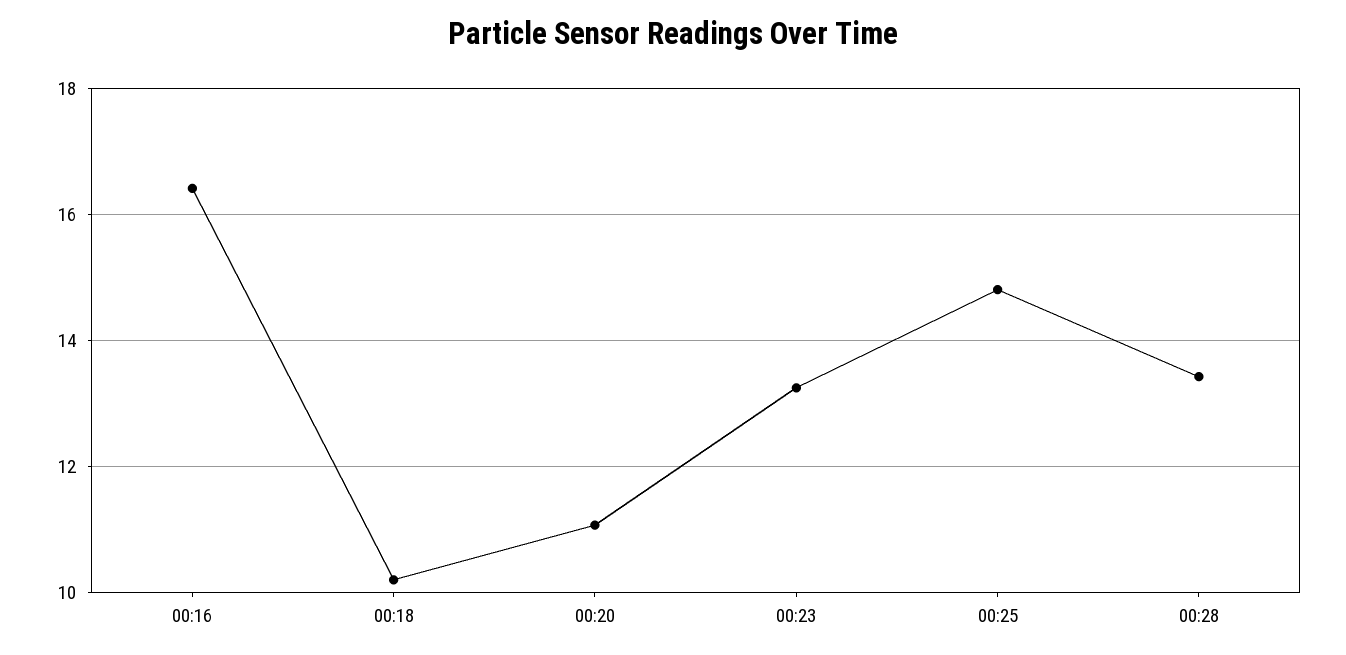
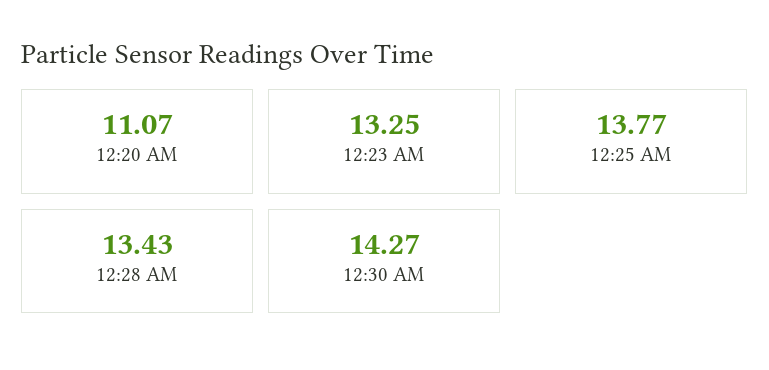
00:16: 16.4 -> none
00:18: 10.2 -> none
00:25: 14.8 -> 13.77
12:30 AM: none -> 14.27

